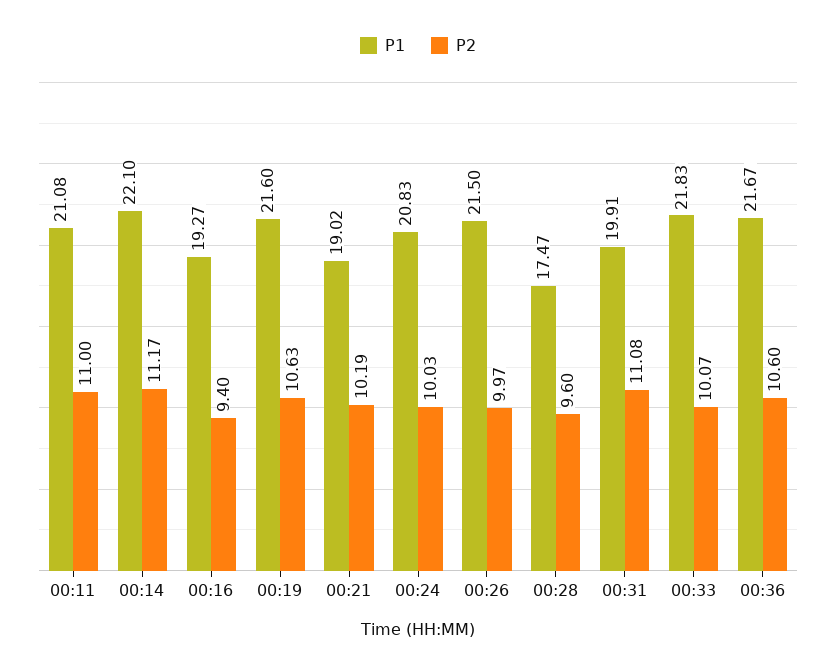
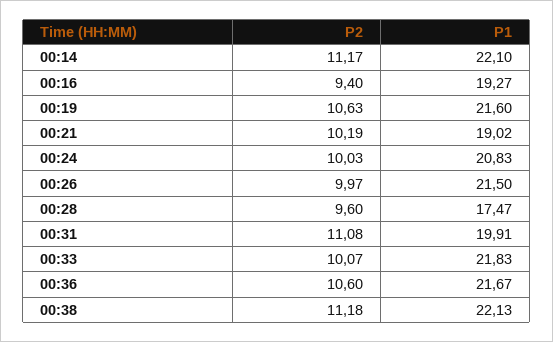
P1, 00:11: 21.08 -> none
P2, 00:11: 11 -> none
P2, 00:38: none -> 11.18
P1, 00:38: none -> 22.13

